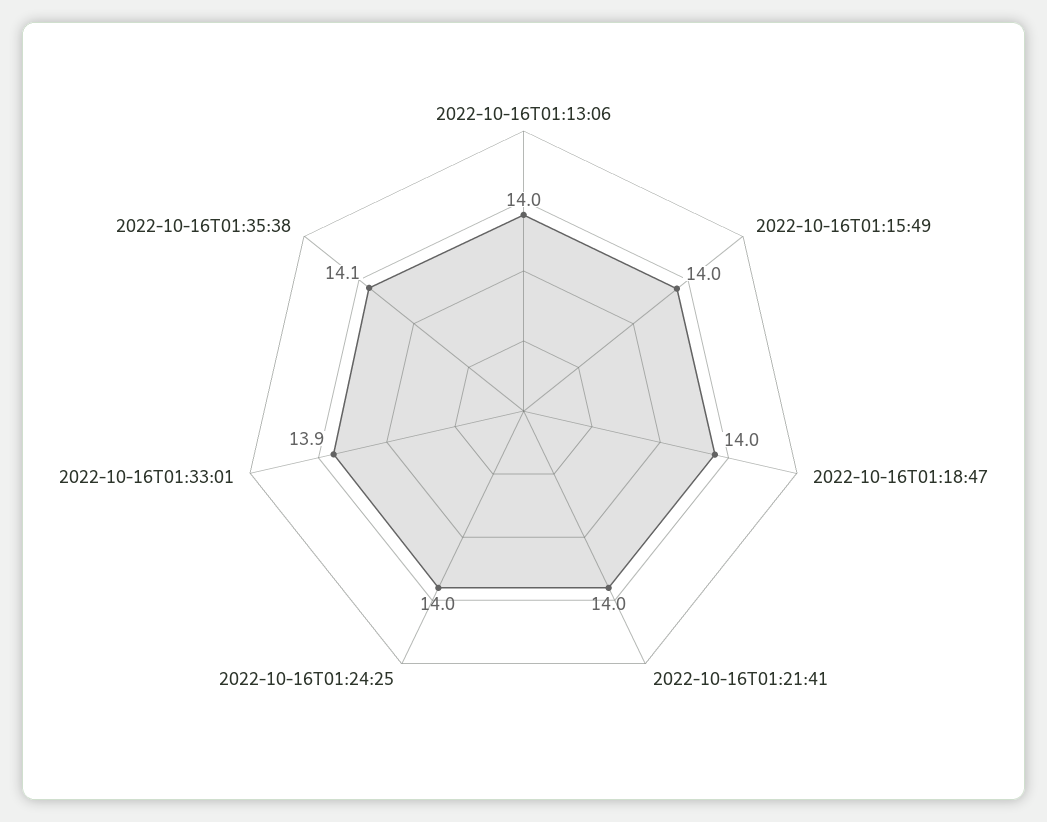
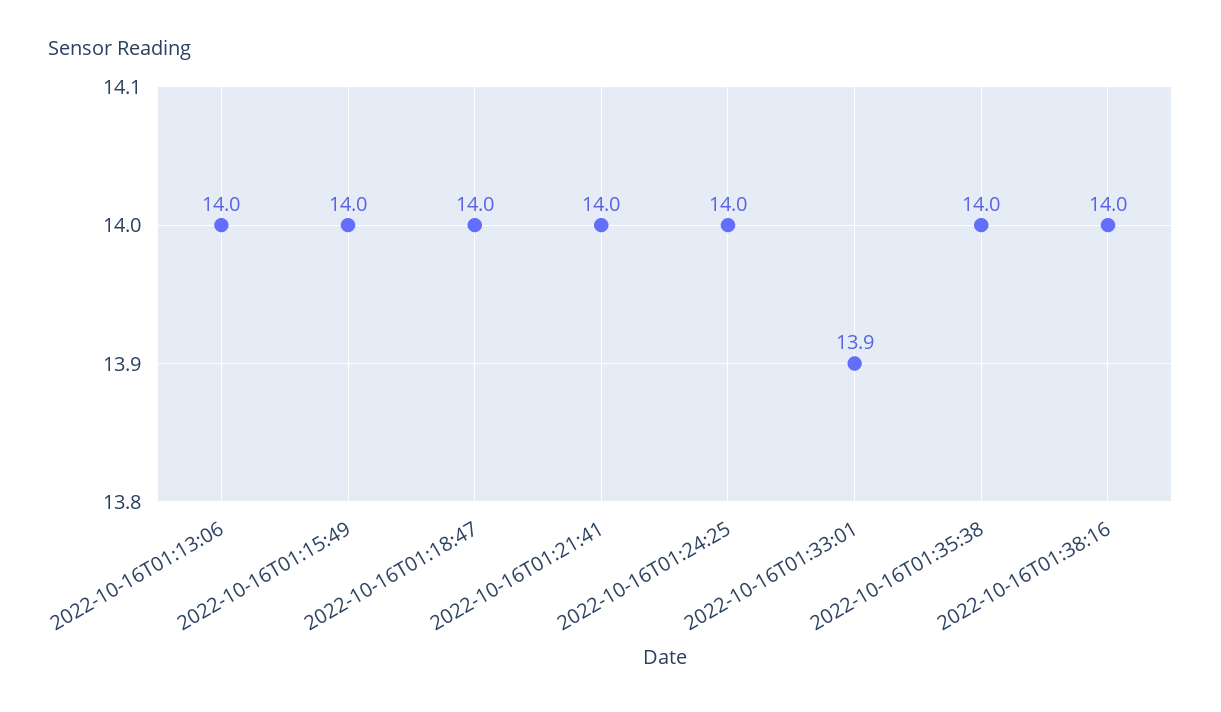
2022-10-16T01:35:38: 14.1 -> 14
2022-10-16T01:38:16: none -> 14

